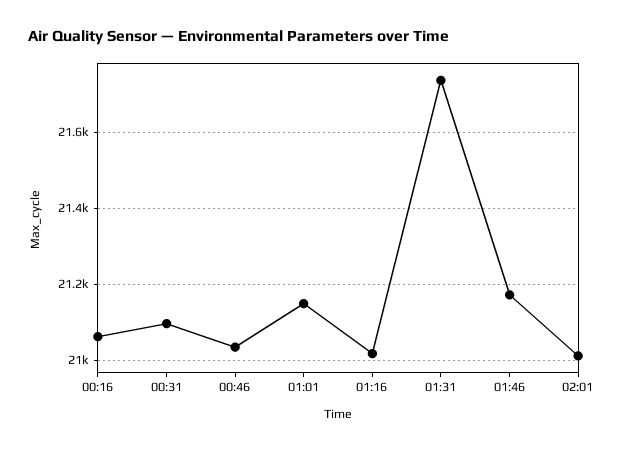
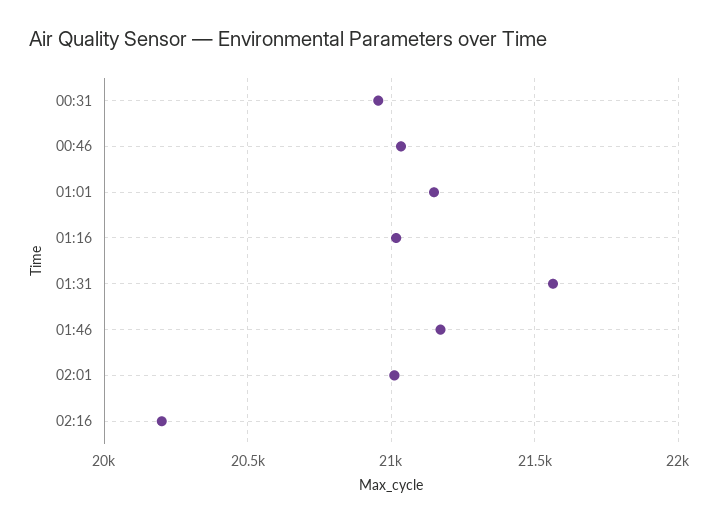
00:16: 21060 -> none
00:31: 21100 -> 20950
01:31: 21740 -> 21550
02:16: none -> 20200

